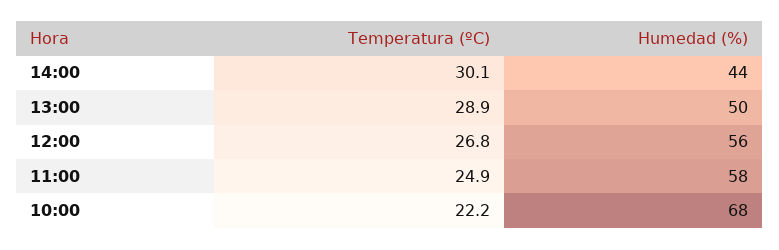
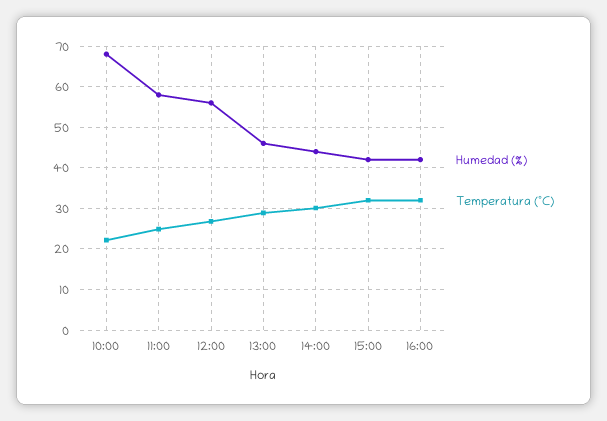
Humedad (%), 13:00: 50 -> 46
Humedad (%), 15:00: none -> 42
Temperatura (ºC), 15:00: none -> 32
Humedad (%), 16:00: none -> 42
Temperatura (ºC), 16:00: none -> 32

